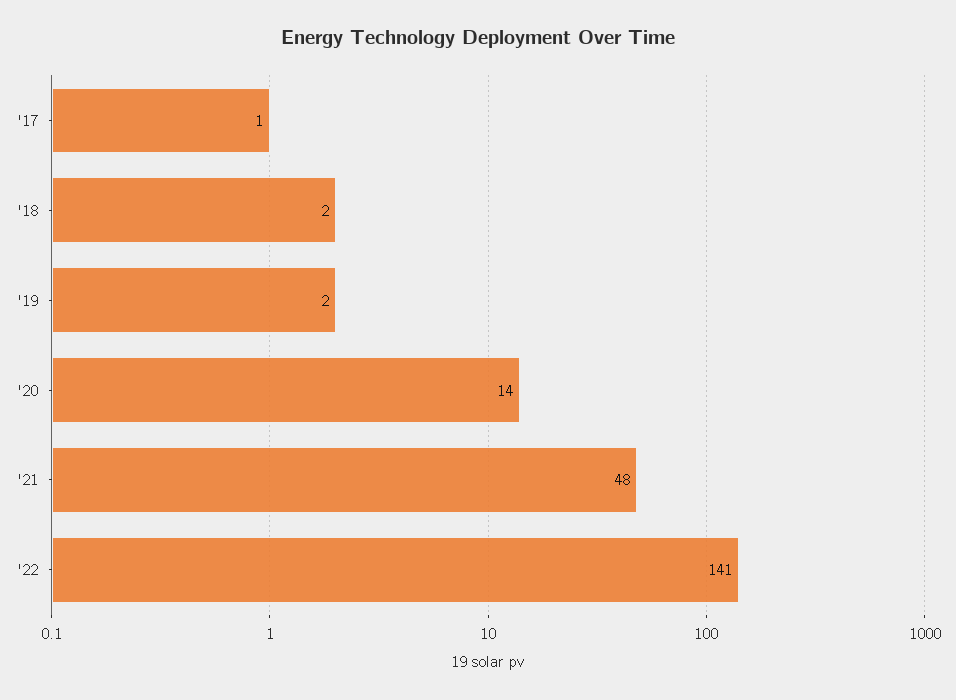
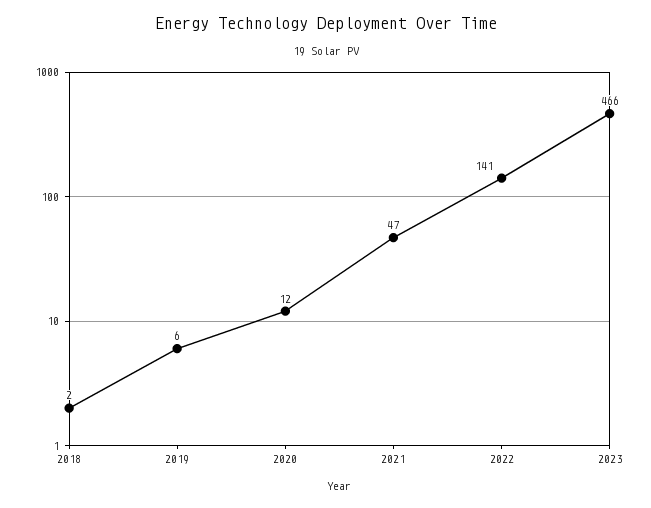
'17: 1 -> none
'19: 2 -> 6
'20: 14 -> 12
'21: 48 -> 47
2023: none -> 466

